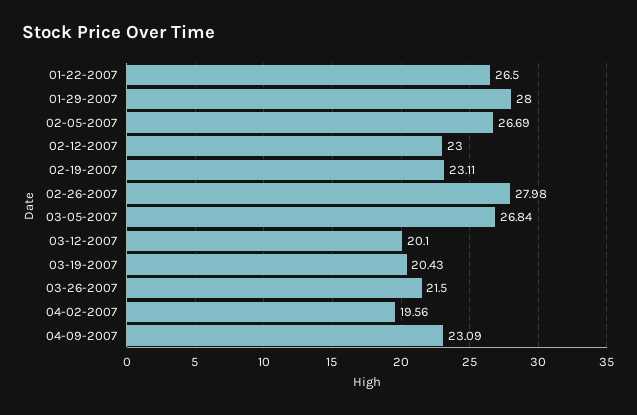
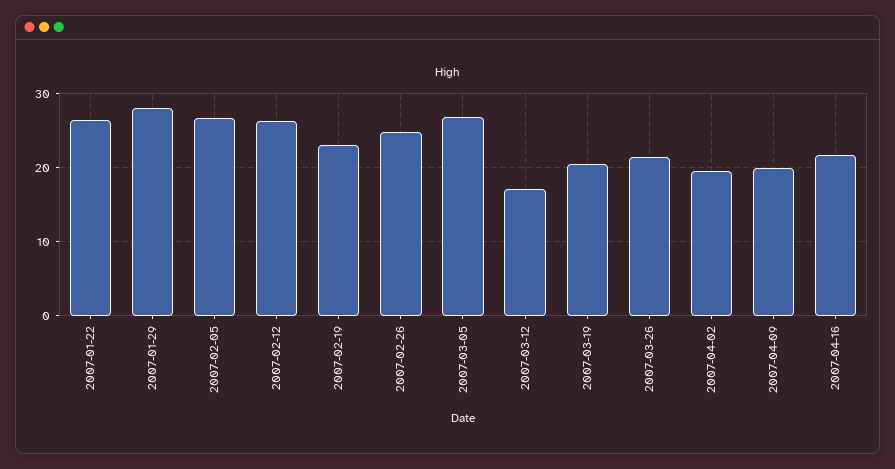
02-12-2007: 23 -> 26
02-26-2007: 27.98 -> 25
03-12-2007: 20.1 -> 17
04-09-2007: 23.09 -> 20
2007-04-16: none -> 22

